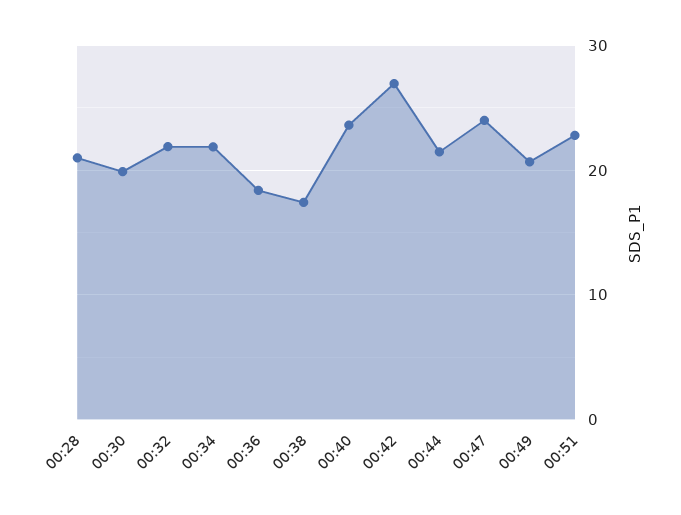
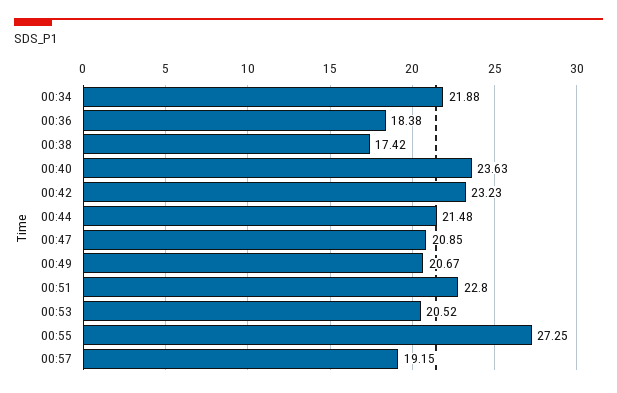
00:28: 21 -> none
00:30: 20 -> none
00:32: 22 -> none
00:42: 27 -> 23.23
00:47: 24 -> 20.85
00:53: none -> 20.52
00:55: none -> 27.25
00:57: none -> 19.15

